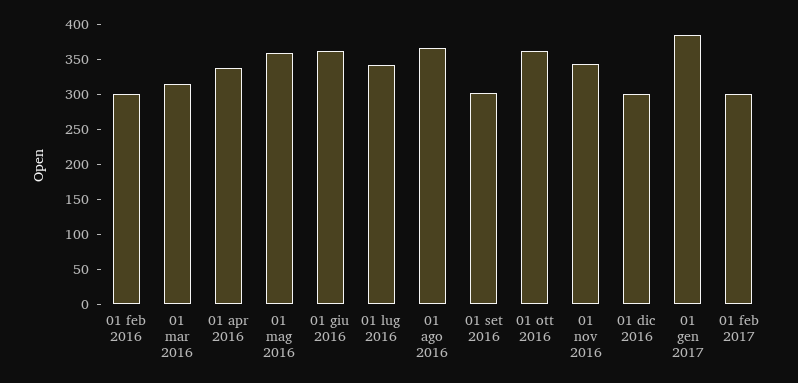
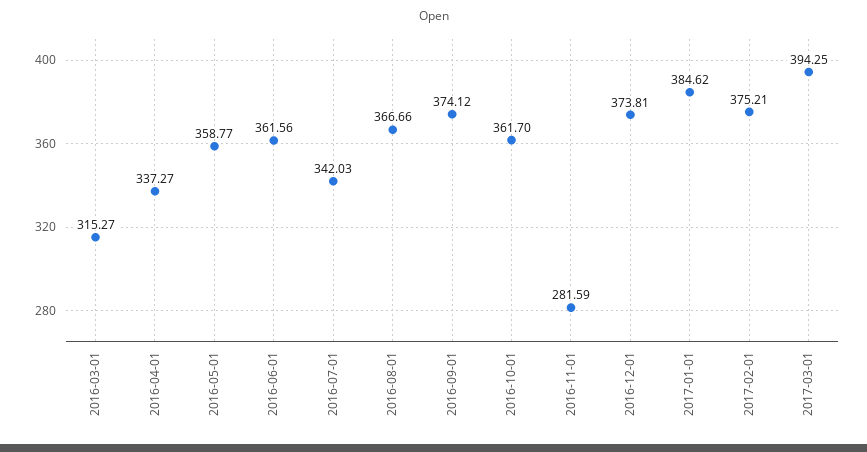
01 feb 2016: 300 -> none
01 set 2016: 300 -> 374.12
01 nov 2016: 350 -> 281.59
01 dic 2016: 300 -> 373.81
01 feb 2017: 300 -> 375.21
2017-03-01: none -> 394.25

